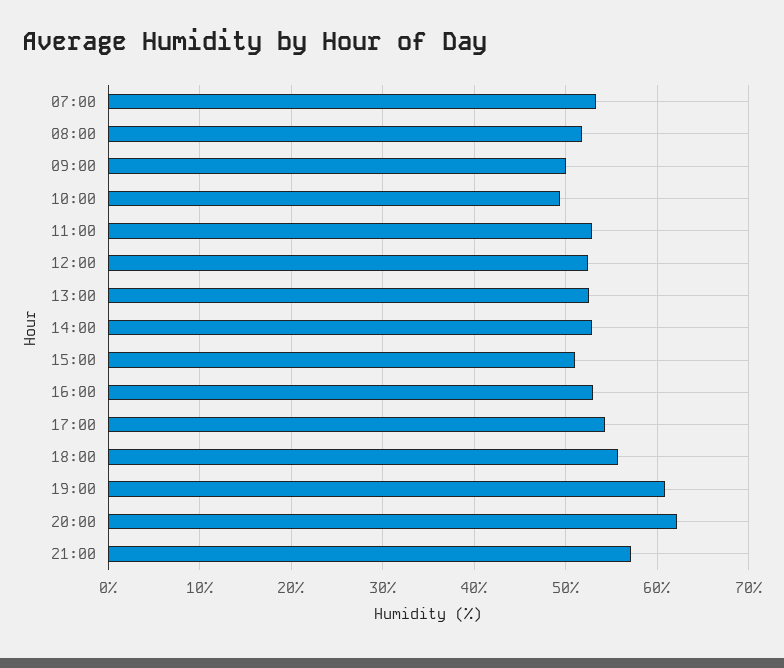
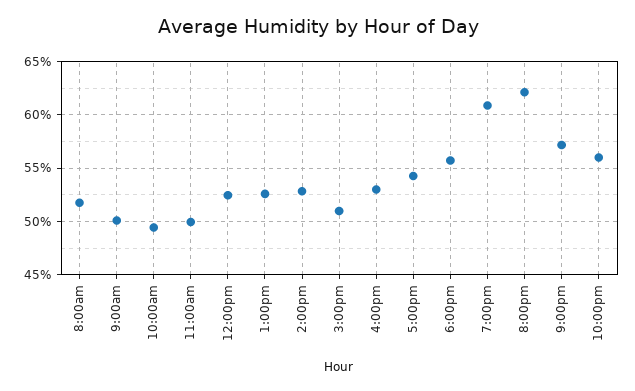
07:00: 53 -> none
11:00: 53 -> 50
10:00pm: none -> 56

